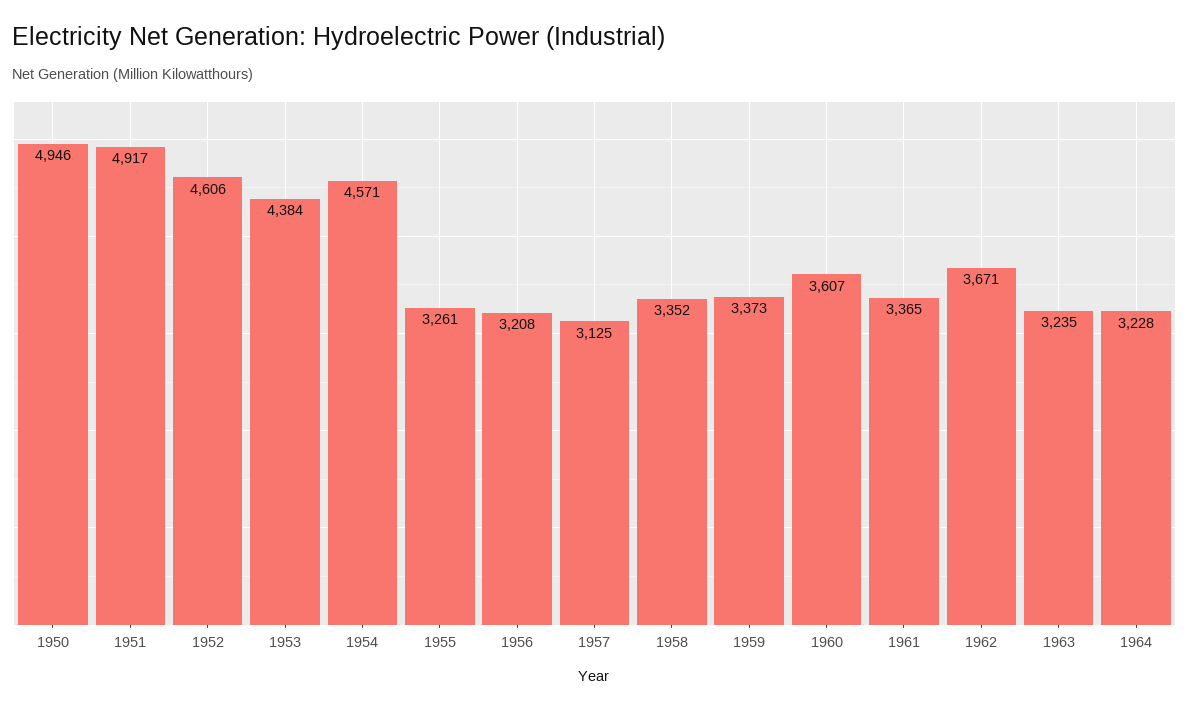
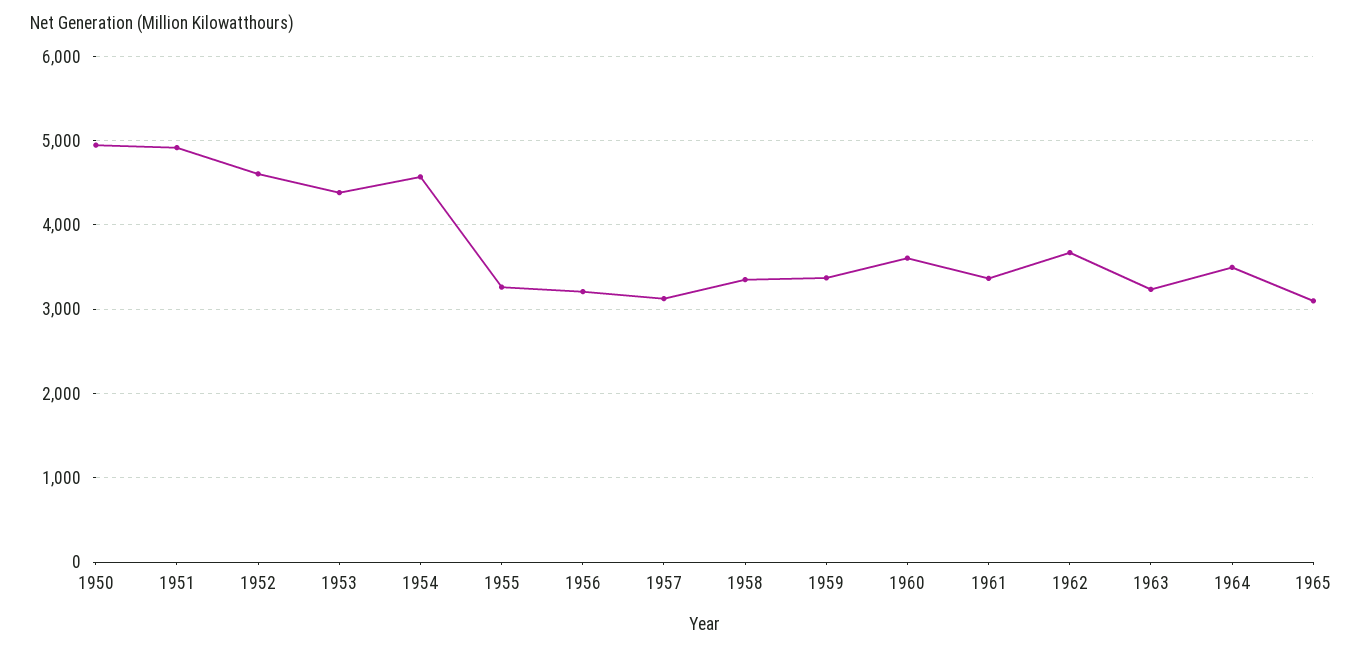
1964: 3228 -> 3500
1965: none -> 3100

